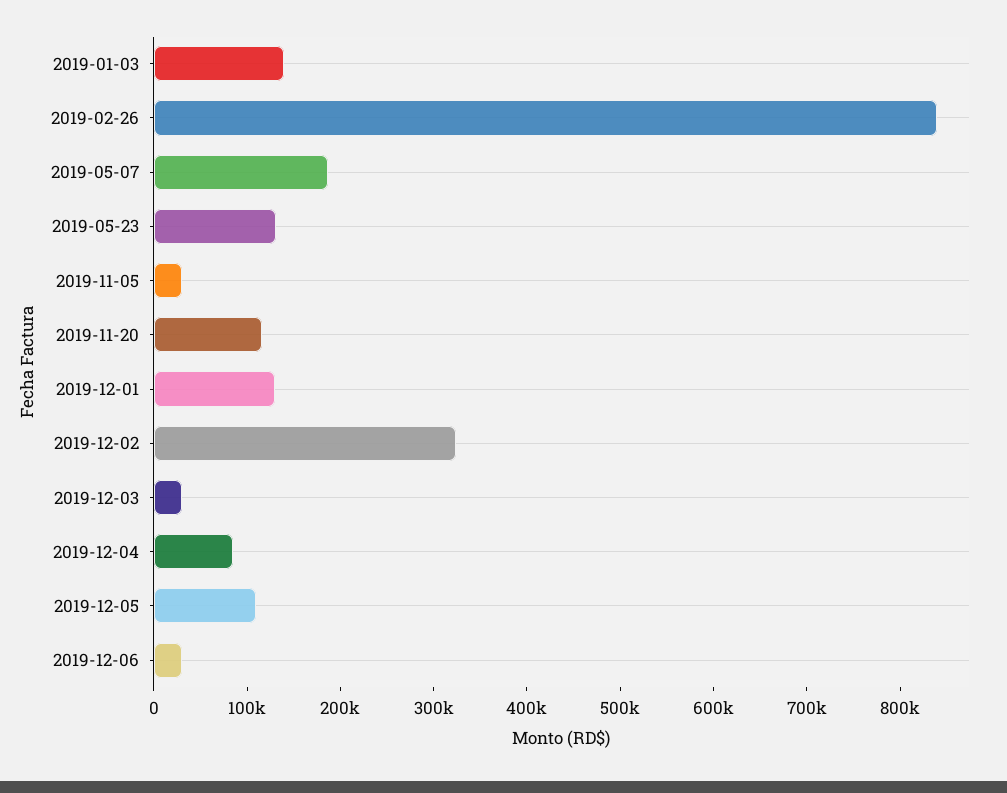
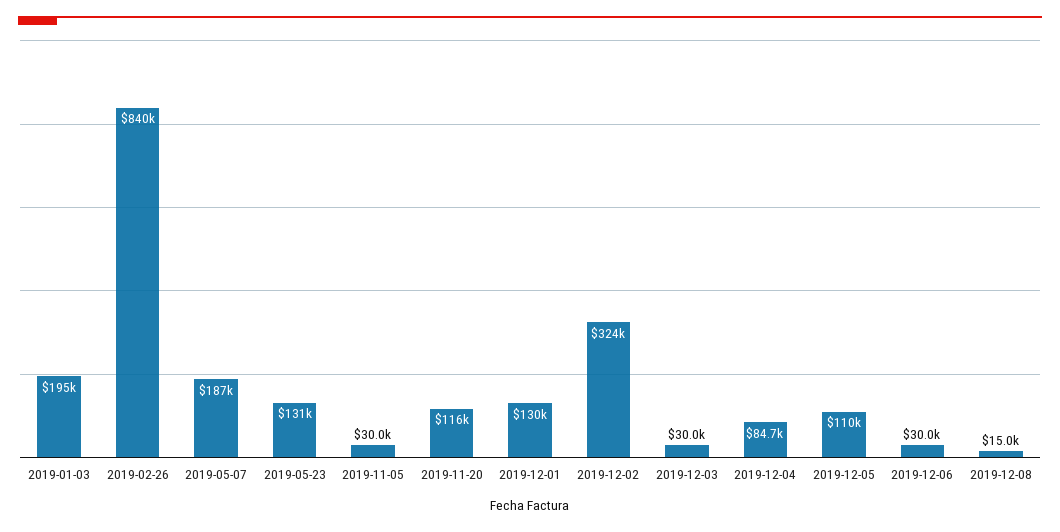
2019-01-03: 140000 -> 195000
2019-12-08: none -> 15000

